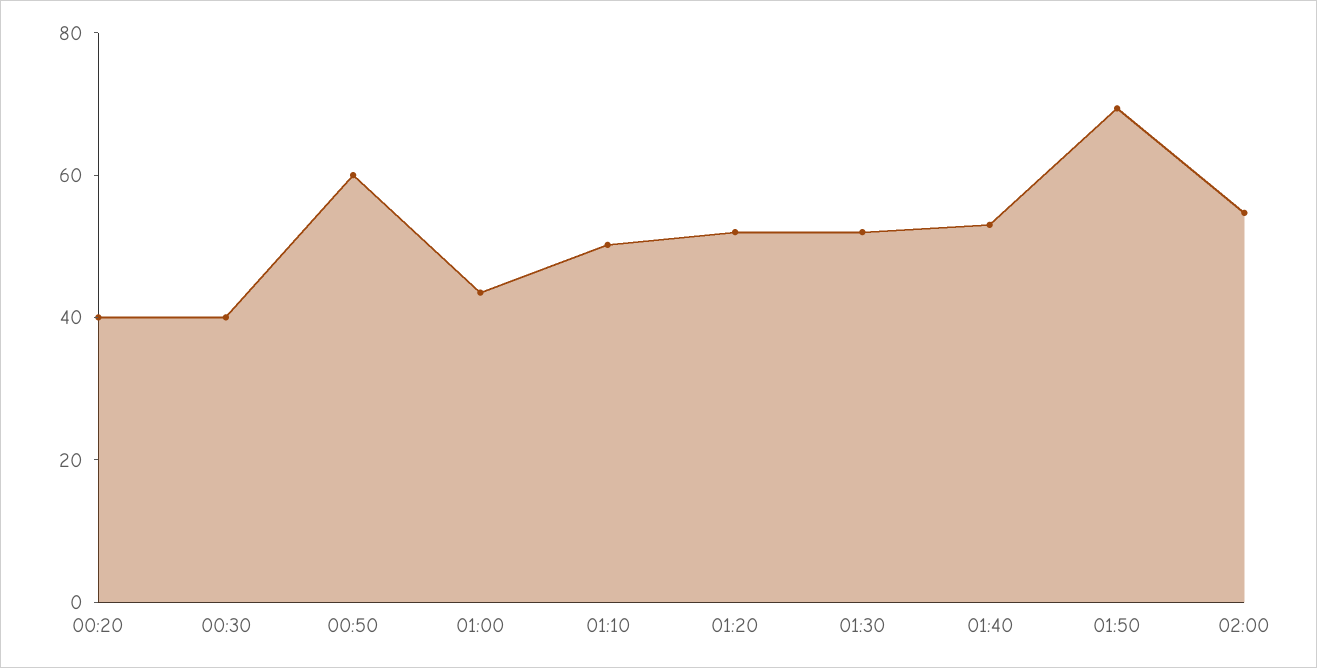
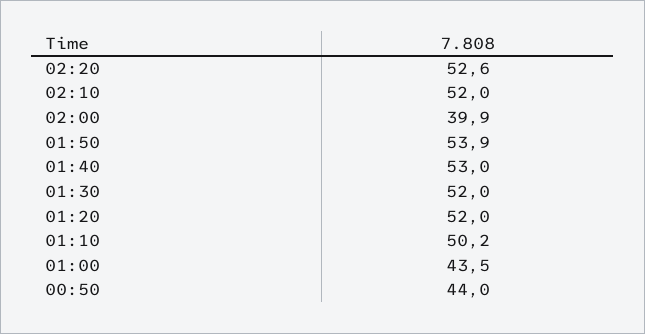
00:20: 40 -> none
00:30: 40 -> none
00:50: 60 -> 44
01:50: 70 -> 53.9
02:00: 55 -> 39.9
02:20: none -> 52.6
02:10: none -> 52

